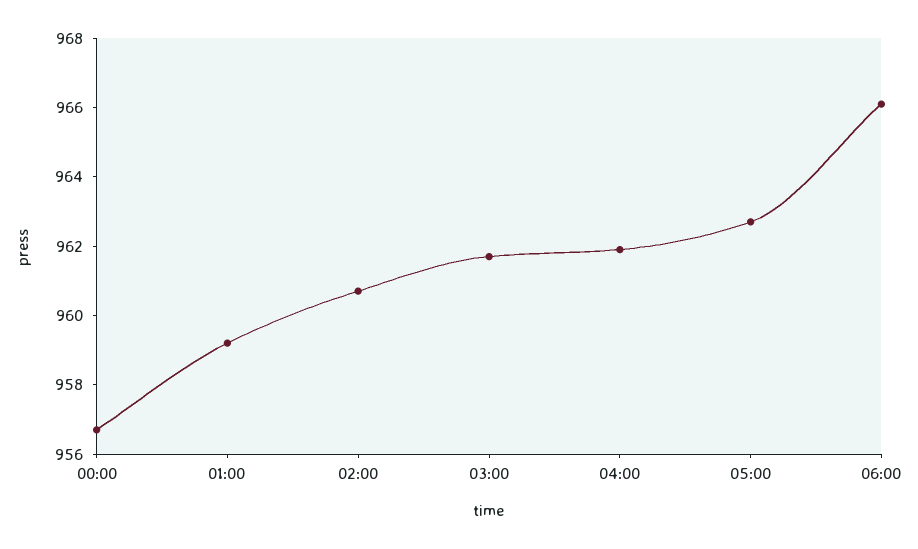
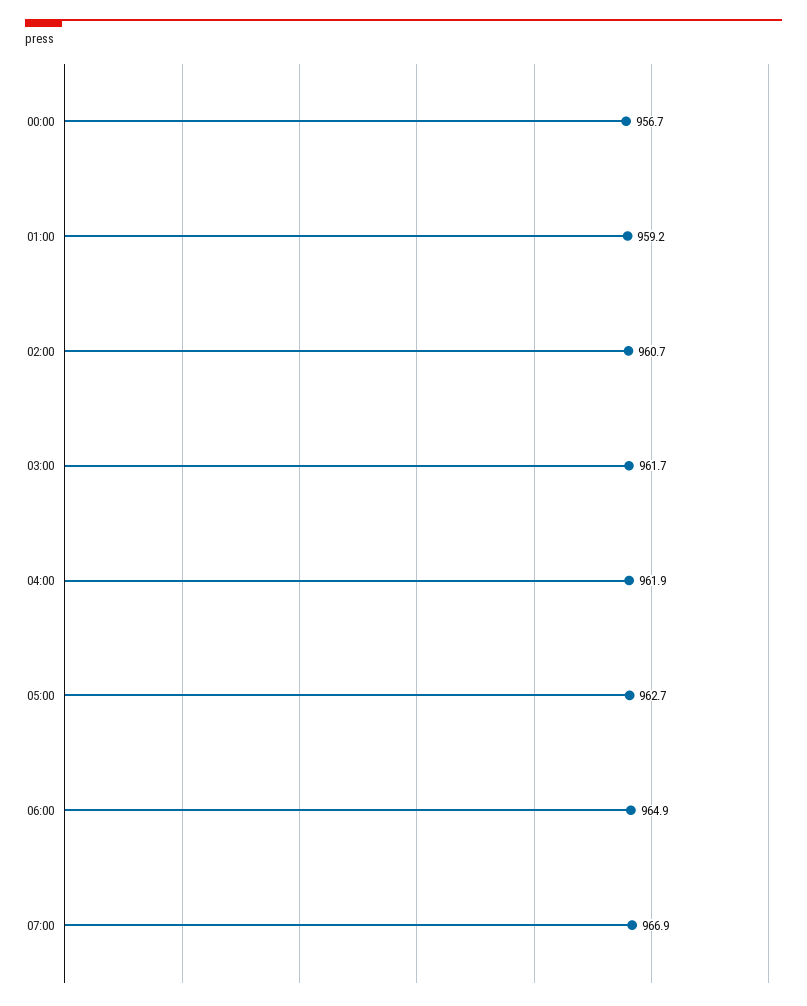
06:00: 966 -> 964.9
07:00: none -> 966.9

